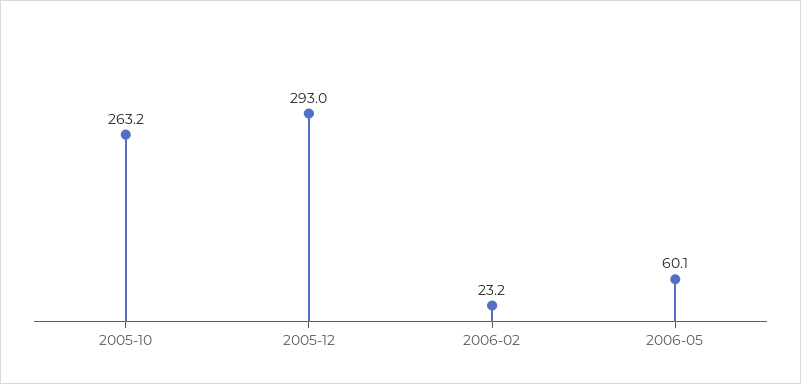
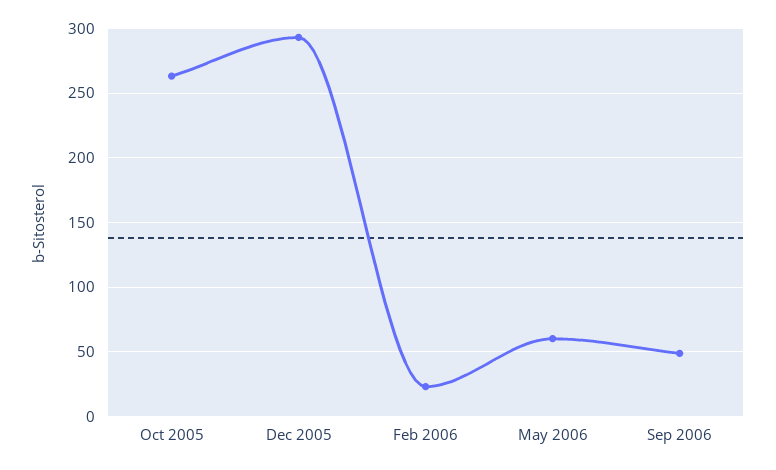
Sep 2006: none -> 50

